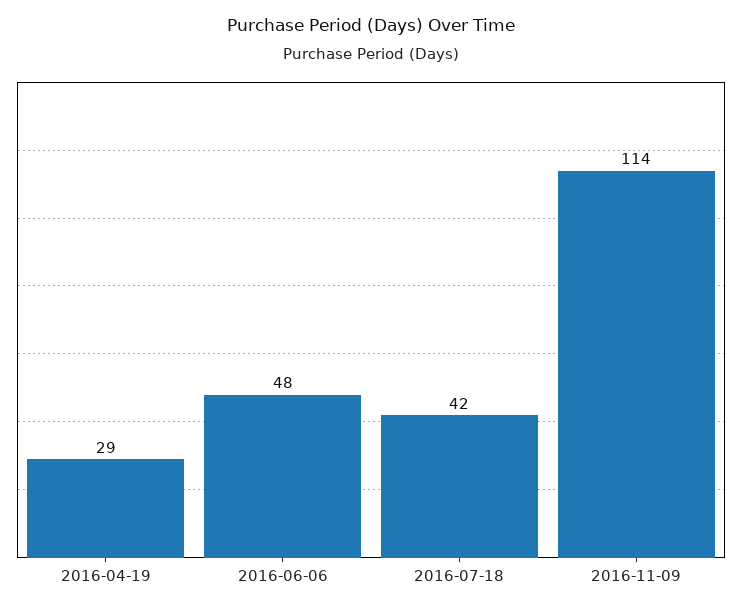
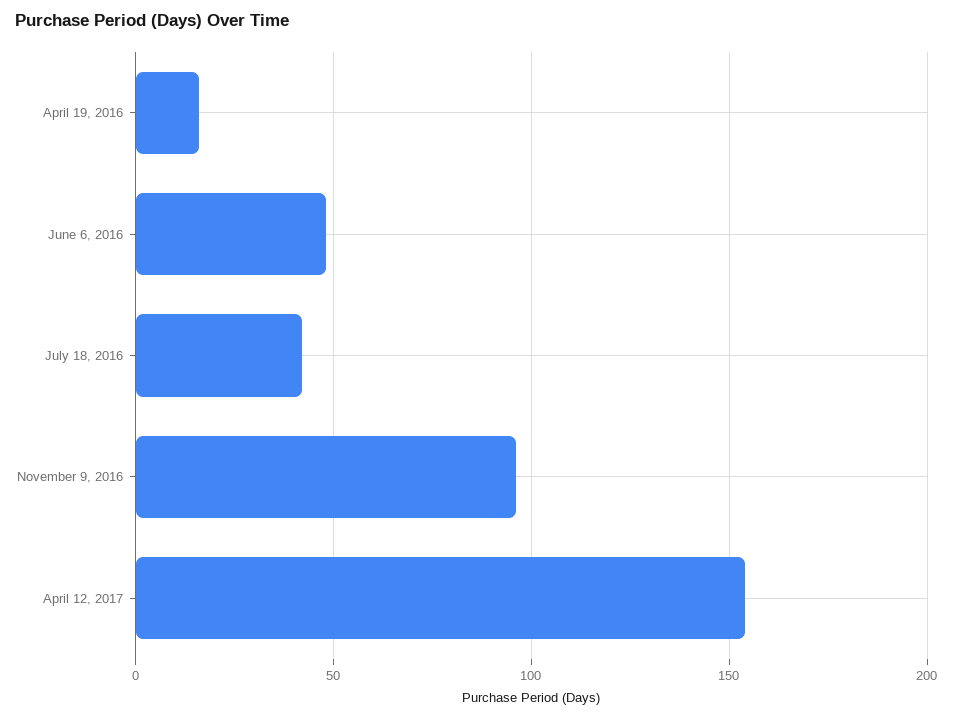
2016-04-19: 29 -> 15
2016-11-09: 114 -> 95
April 12, 2017: none -> 155

